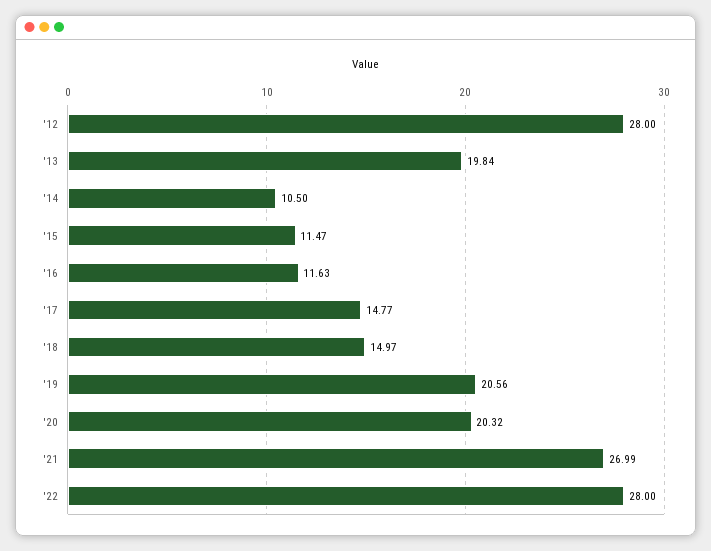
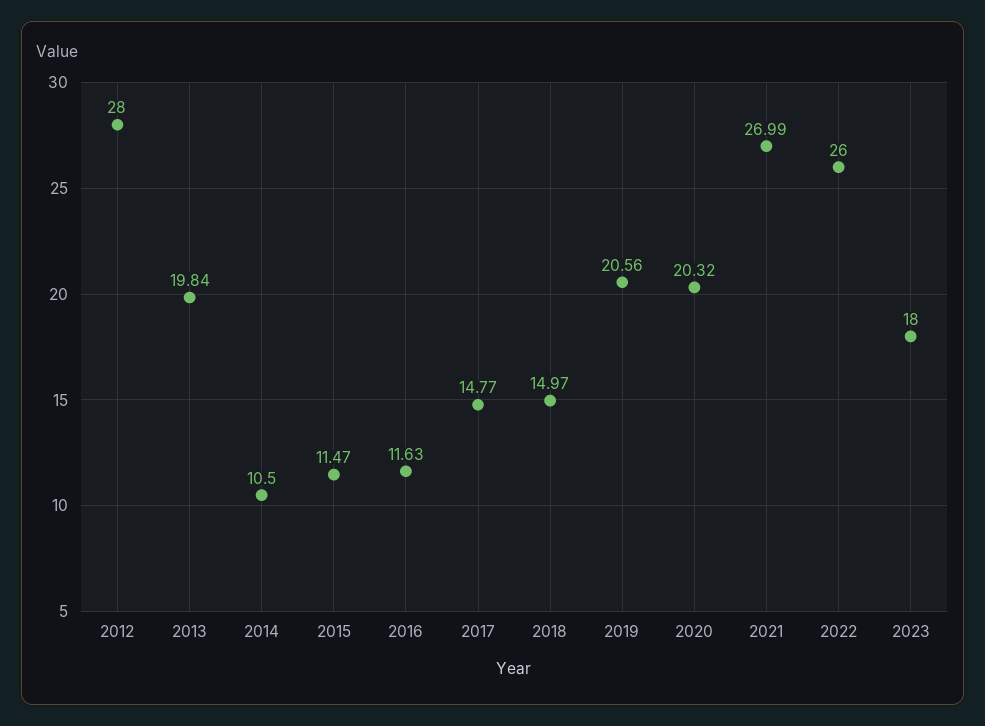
'22: 28 -> 26
2023: none -> 18

